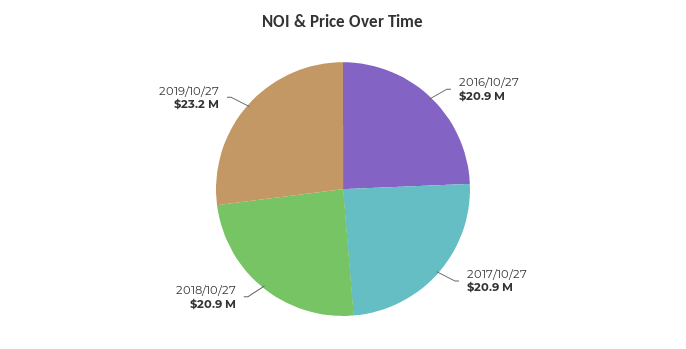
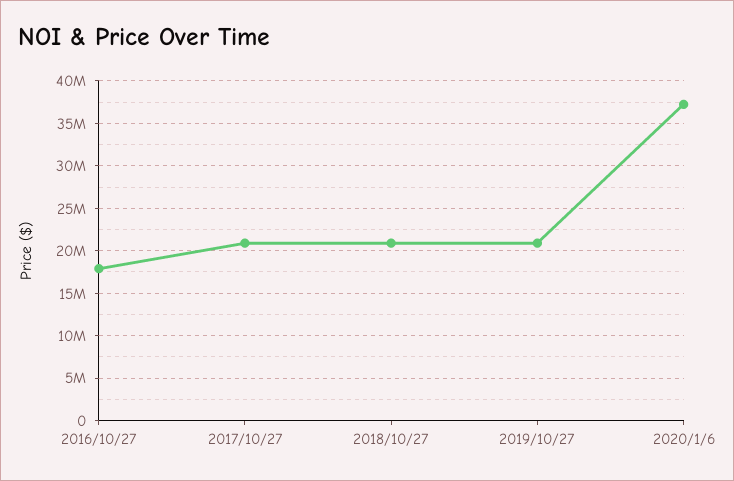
2016/10/27: 20900000 -> 18000000
2019/10/27: 23200000 -> 21000000
2020/1/6: none -> 37000000

